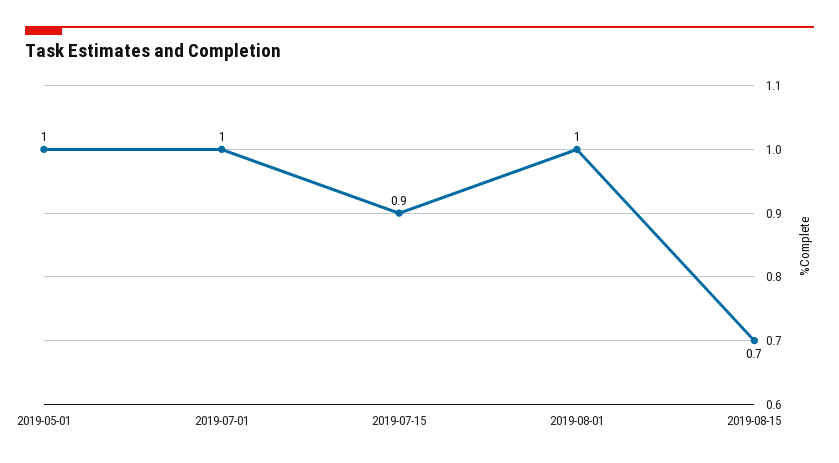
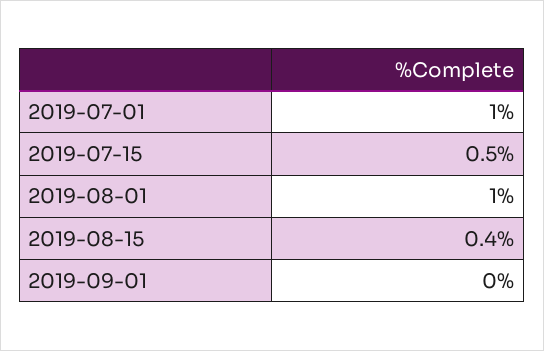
2019-05-01: 1 -> none
2019-07-15: 0.9 -> 0.5
2019-08-15: 0.7 -> 0.4
2019-09-01: none -> 0

